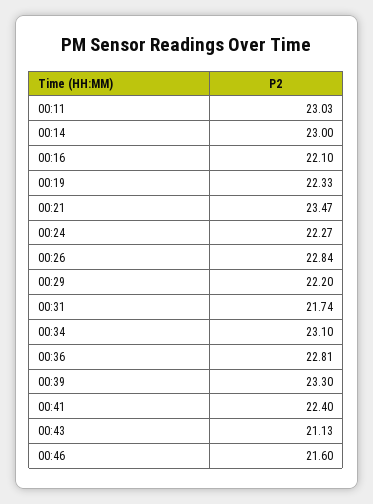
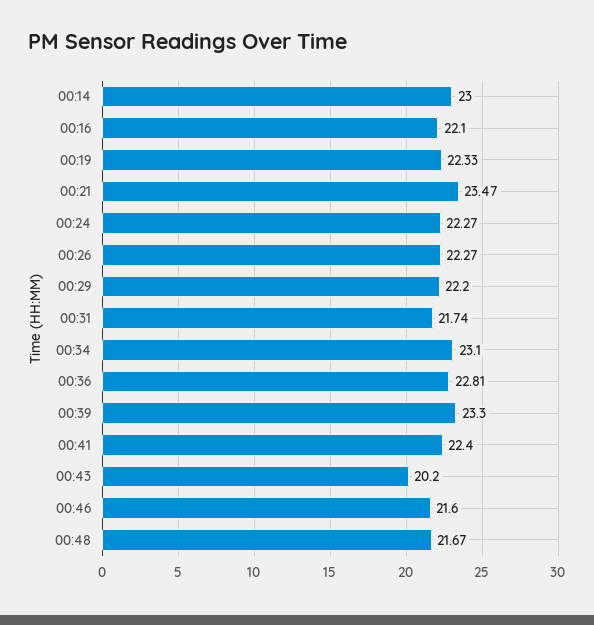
00:11: 23.03 -> none
00:26: 22.84 -> 22.27
00:43: 21.13 -> 20.2
00:48: none -> 21.67

